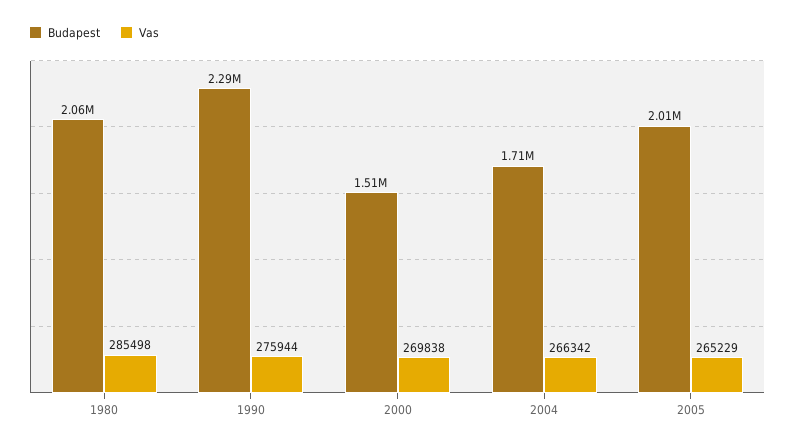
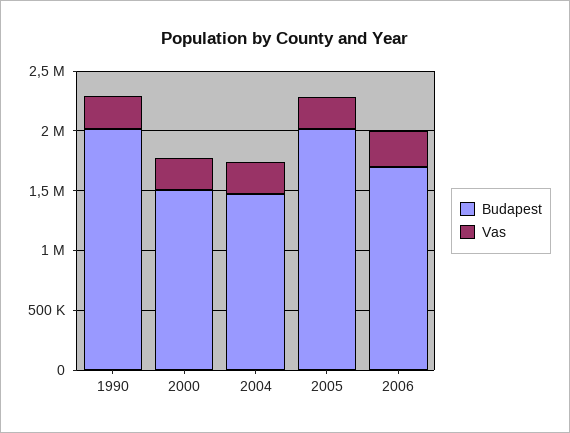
Budapest, 1980: 2060000 -> none
Vas, 1980: 285498 -> none
Budapest, 1990: 2290000 -> 2000000
Budapest, 2004: 1710000 -> 1500000
Budapest, 2006: none -> 1700000
Vas, 2006: none -> 300000

